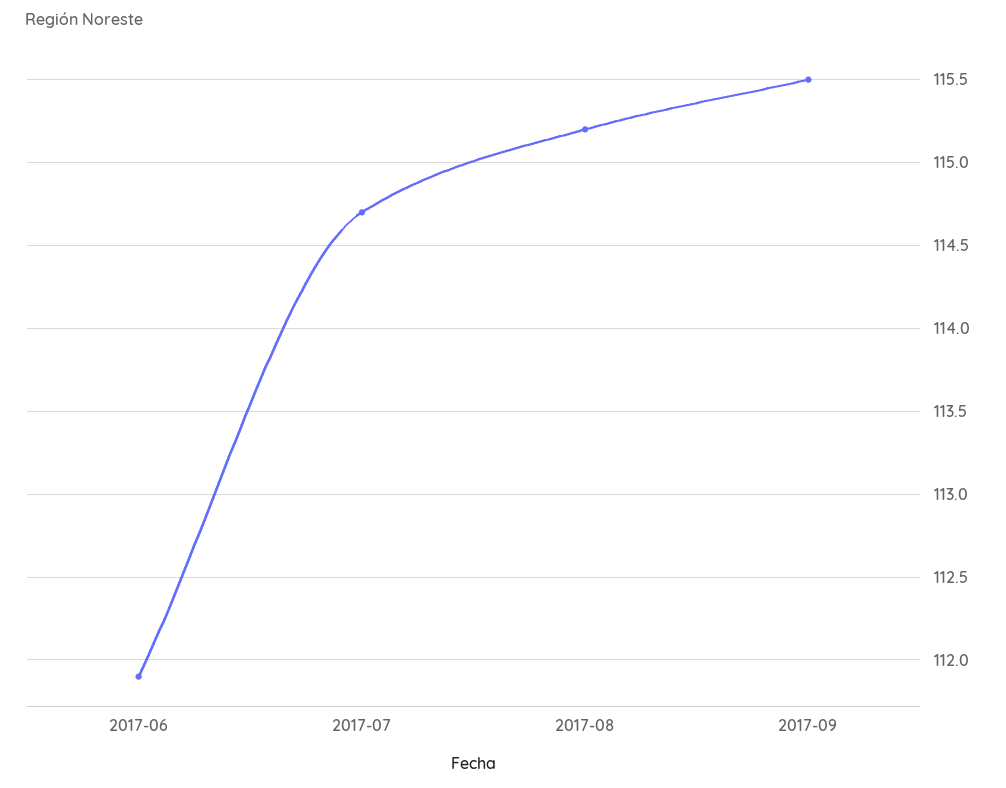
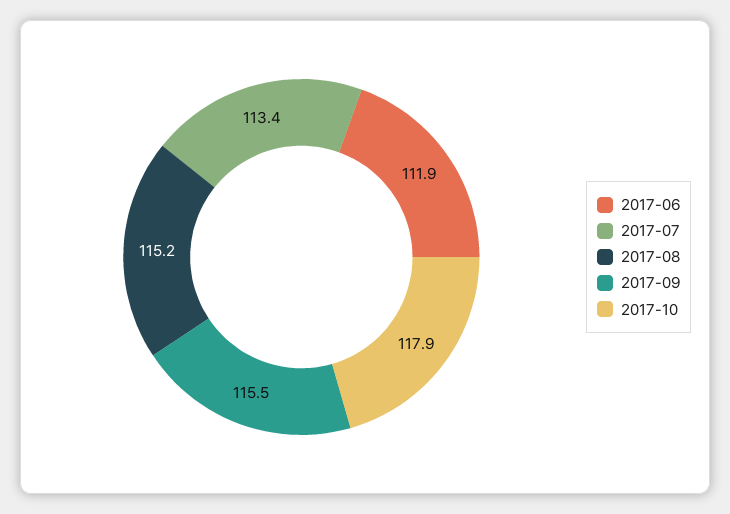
2017-07: 114.7 -> 113.4
2017-10: none -> 117.9

